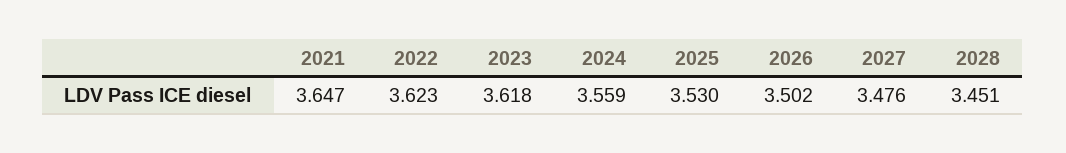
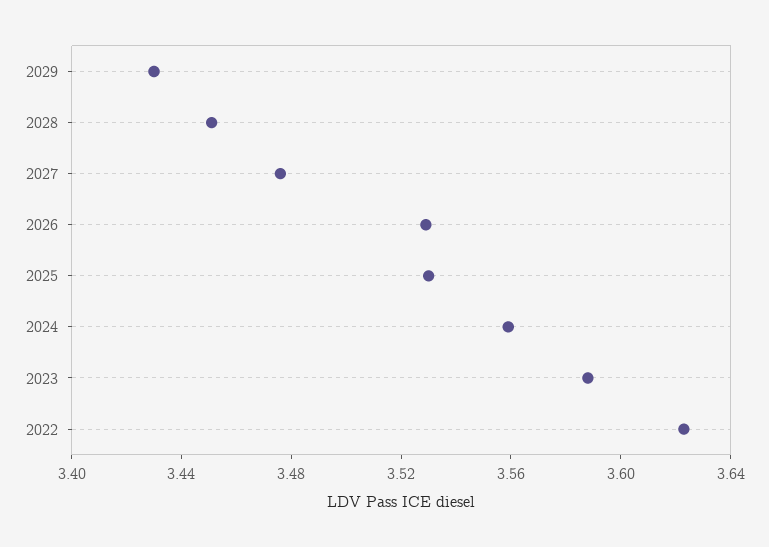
2021: 3.647 -> none
2023: 3.618 -> 3.59
2026: 3.502 -> 3.53
2029: none -> 3.43

